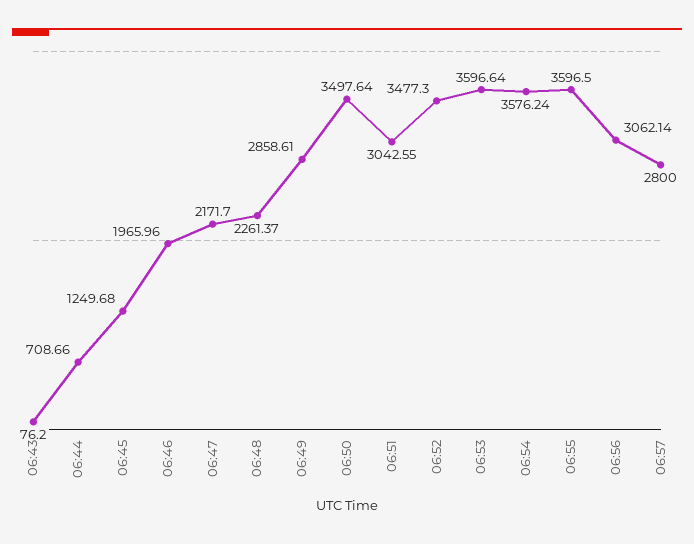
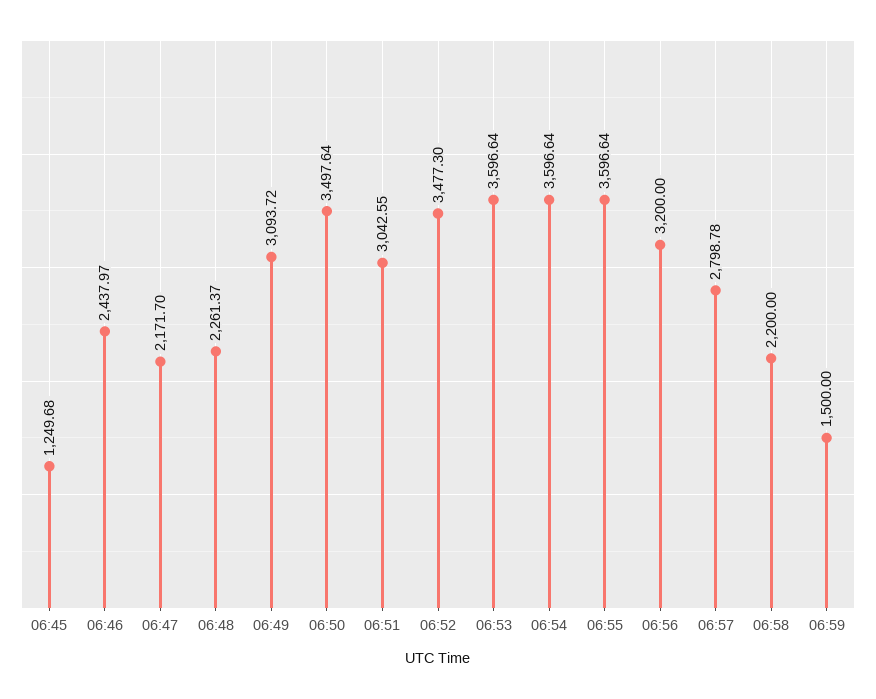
06:43: 76.2 -> none
06:44: 708.66 -> none
06:46: 1965.96 -> 2437.97
06:49: 2858.61 -> 3093.72
06:54: 3576.24 -> 3596.64
06:55: 3596.5 -> 3596.64
06:56: 3062.14 -> 3200
06:57: 2800 -> 2798.78
06:58: none -> 2200
06:59: none -> 1500

